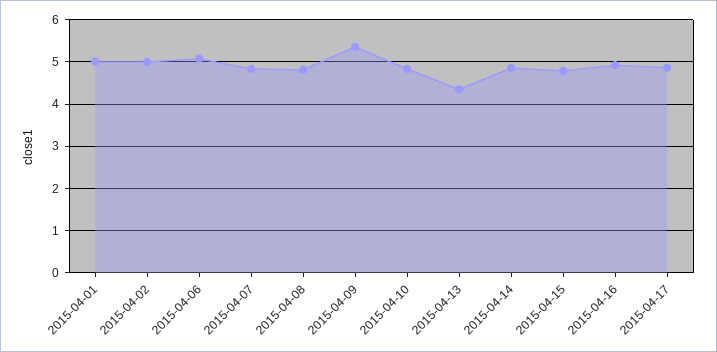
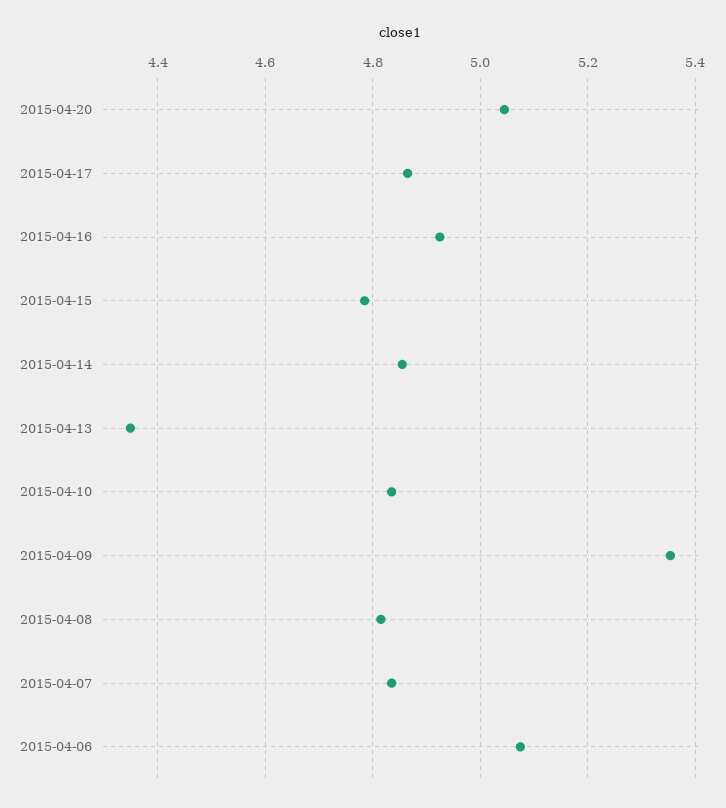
2015-04-01: 5 -> none
2015-04-02: 5 -> none
2015-04-20: none -> 5.04

